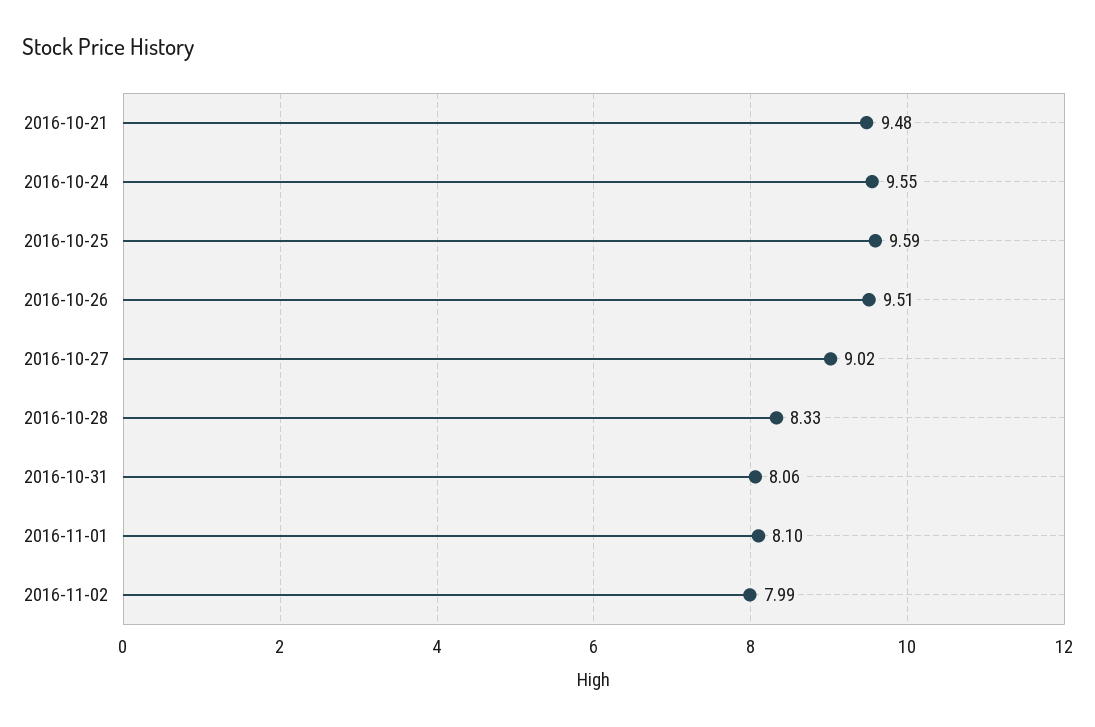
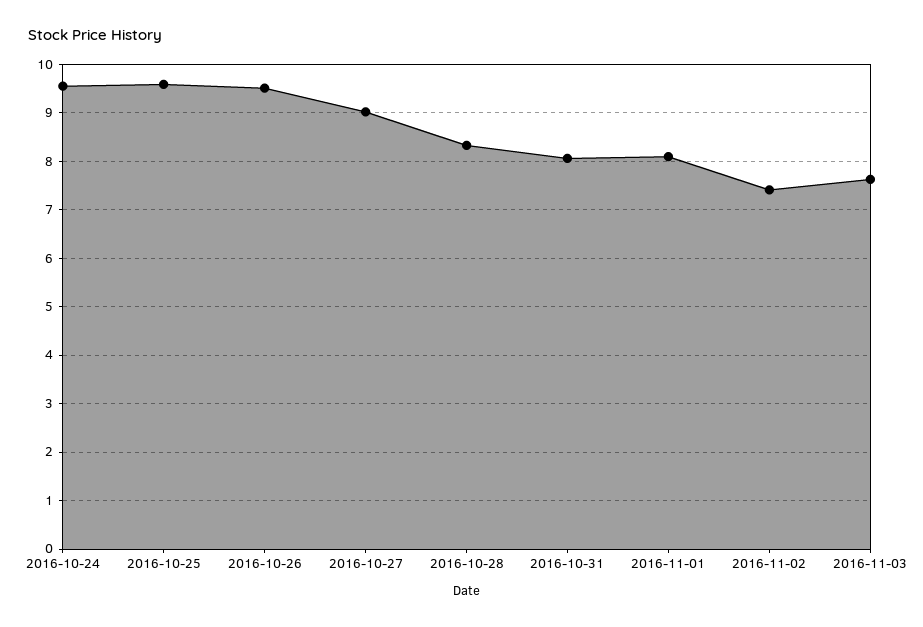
2016-10-21: 9.48 -> none
2016-11-02: 7.99 -> 7.4
2016-11-03: none -> 7.6

